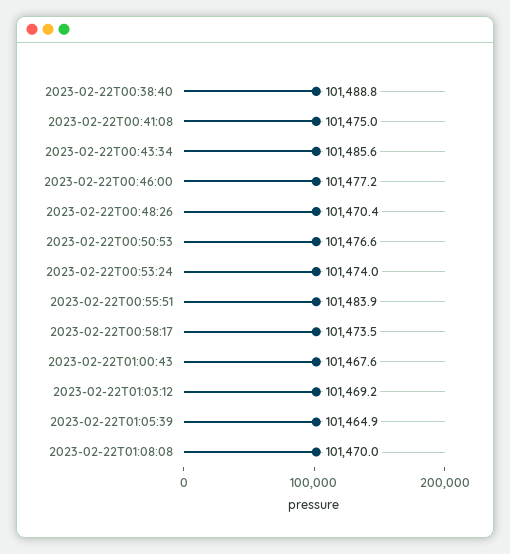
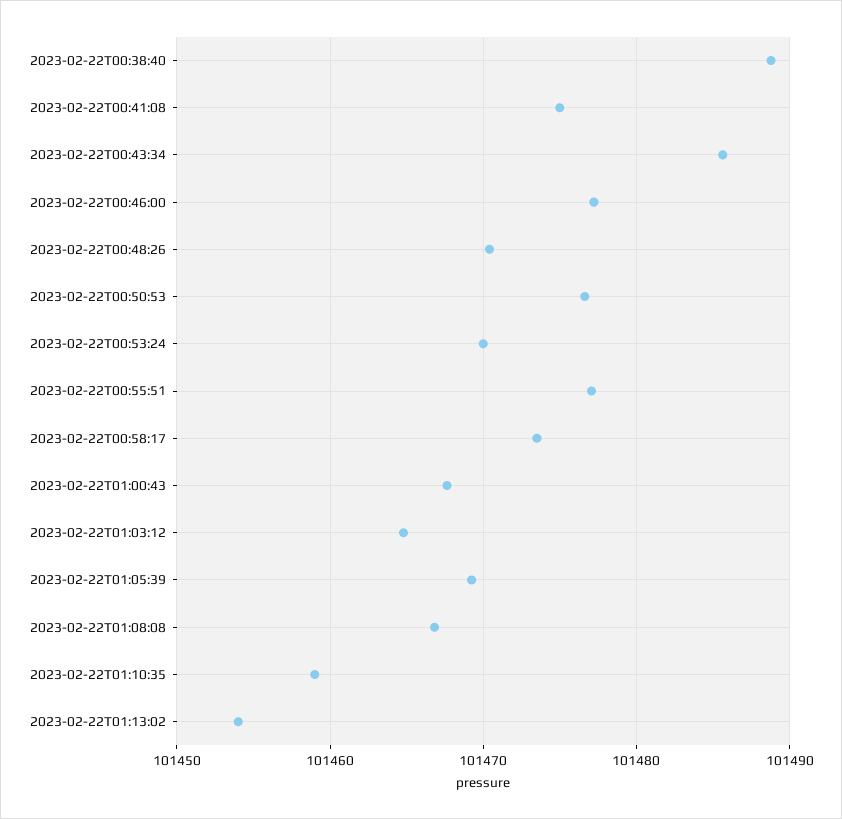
2023-02-22T00:53:24: 101474 -> 101470
2023-02-22T00:55:51: 101483.9 -> 101477
2023-02-22T01:03:12: 101469.2 -> 101465
2023-02-22T01:05:39: 101464.9 -> 101469
2023-02-22T01:08:08: 101470 -> 101467
2023-02-22T01:10:35: none -> 101459
2023-02-22T01:13:02: none -> 101454

